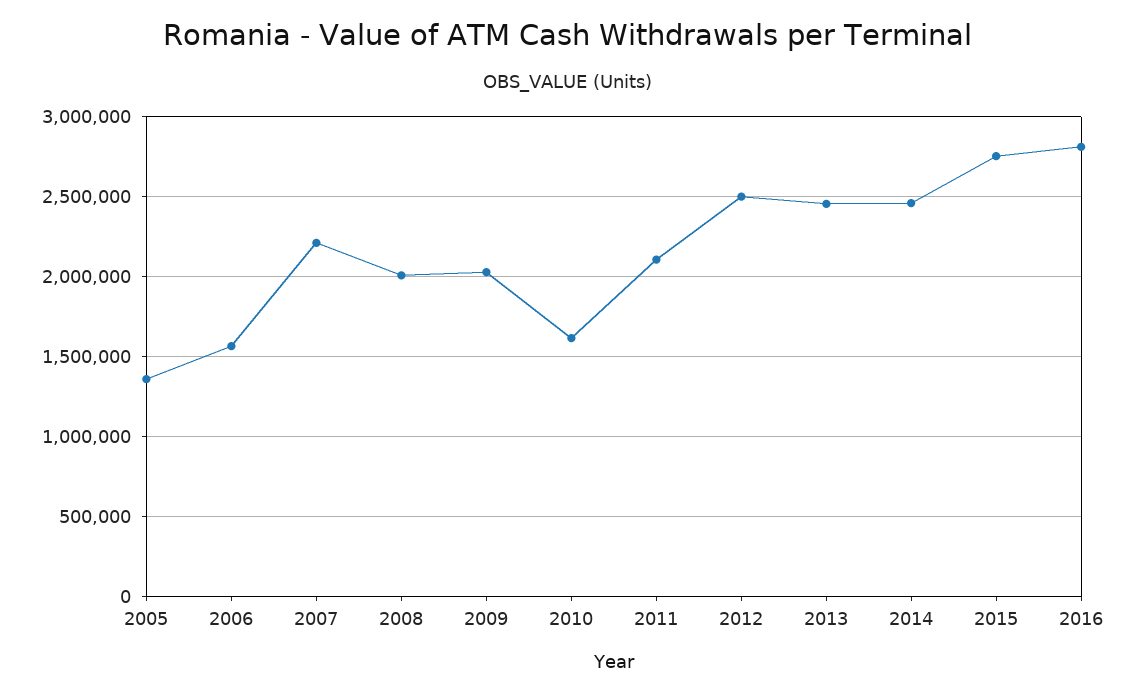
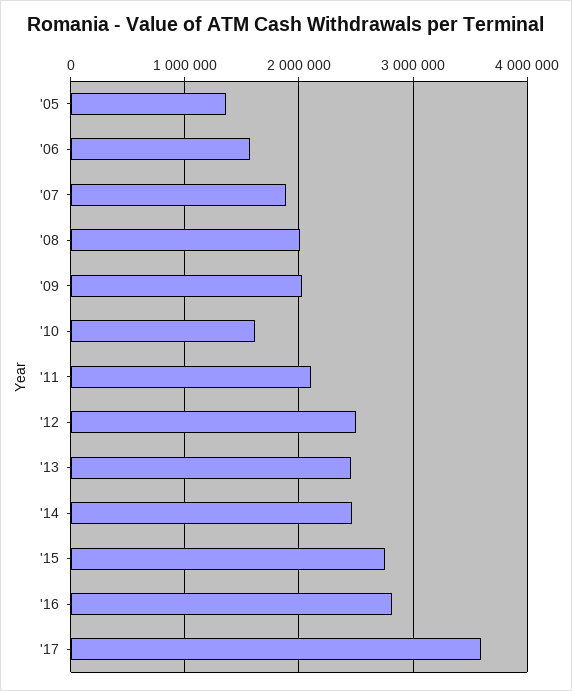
2007: 2200000 -> 1900000
'17: none -> 3600000

